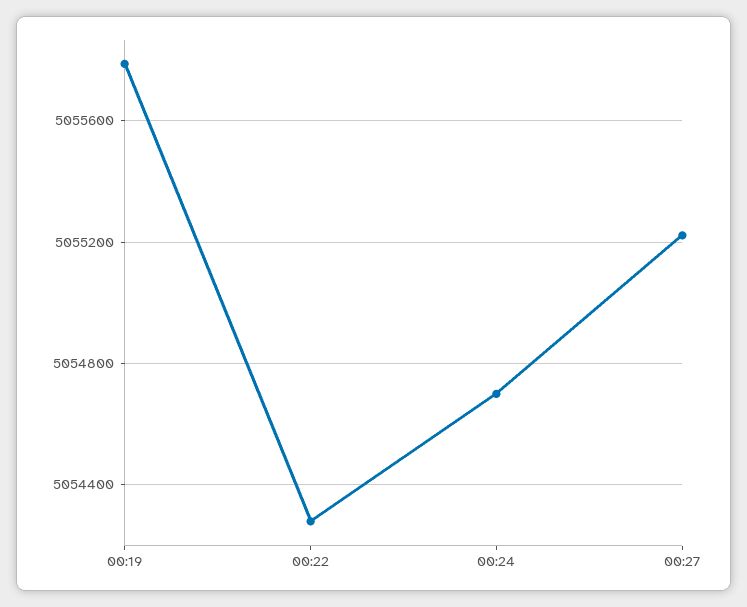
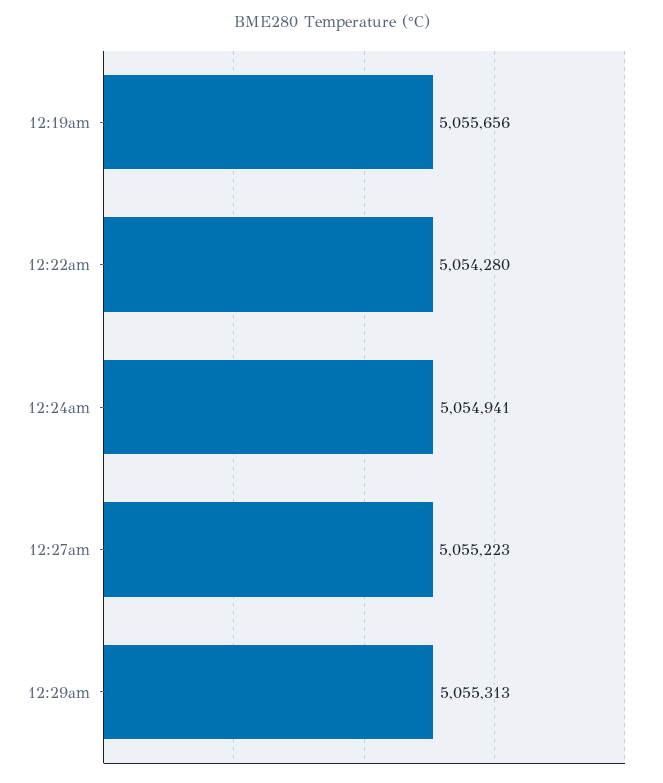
00:19: 5055800 -> 5055656
00:24: 5054700 -> 5054941
12:29am: none -> 5055313

